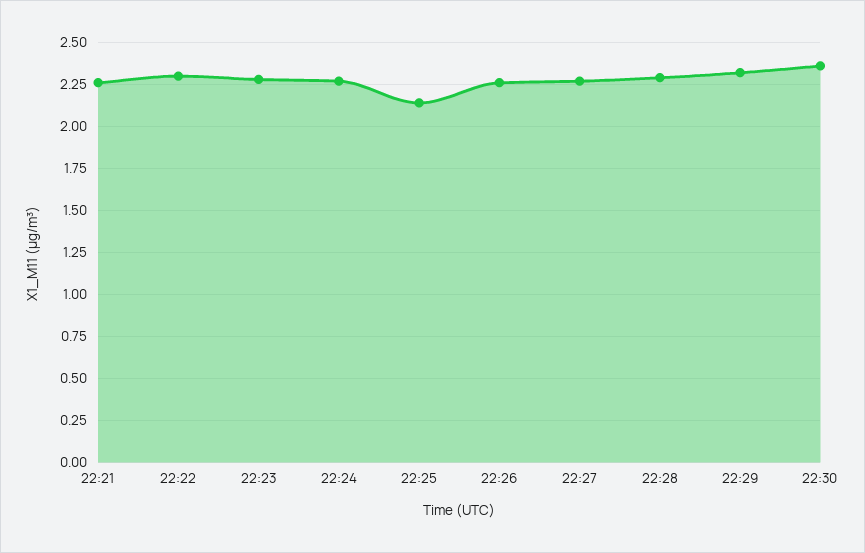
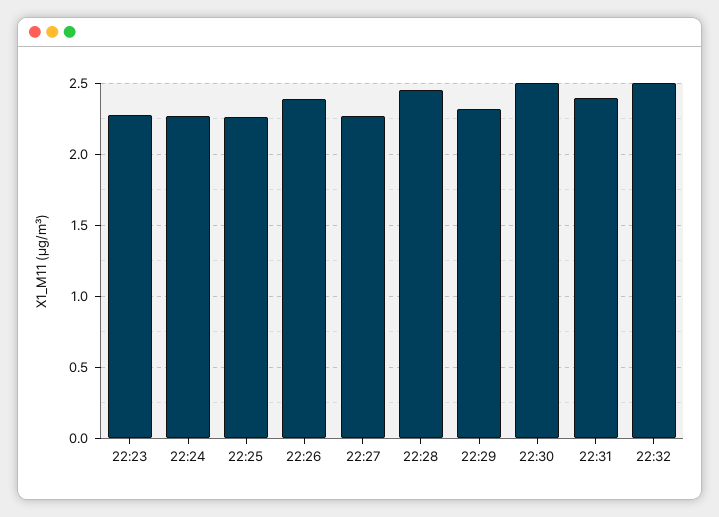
22:21: 2.25 -> none
22:22: 2.3 -> none
22:25: 2.15 -> 2.25
22:26: 2.25 -> 2.4
22:28: 2.3 -> 2.45
22:30: 2.35 -> 2.5
22:31: none -> 2.4
22:32: none -> 2.5

